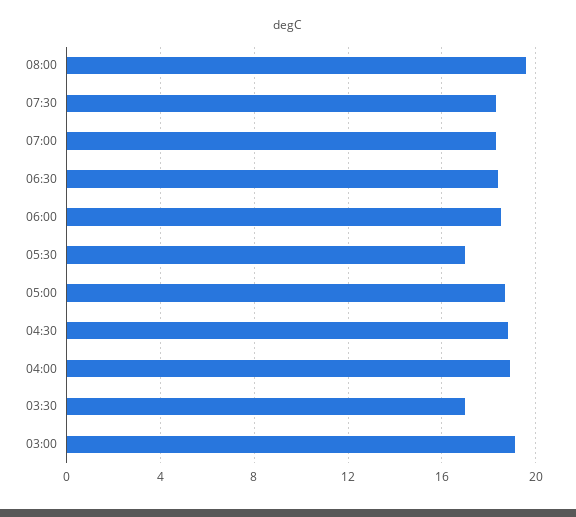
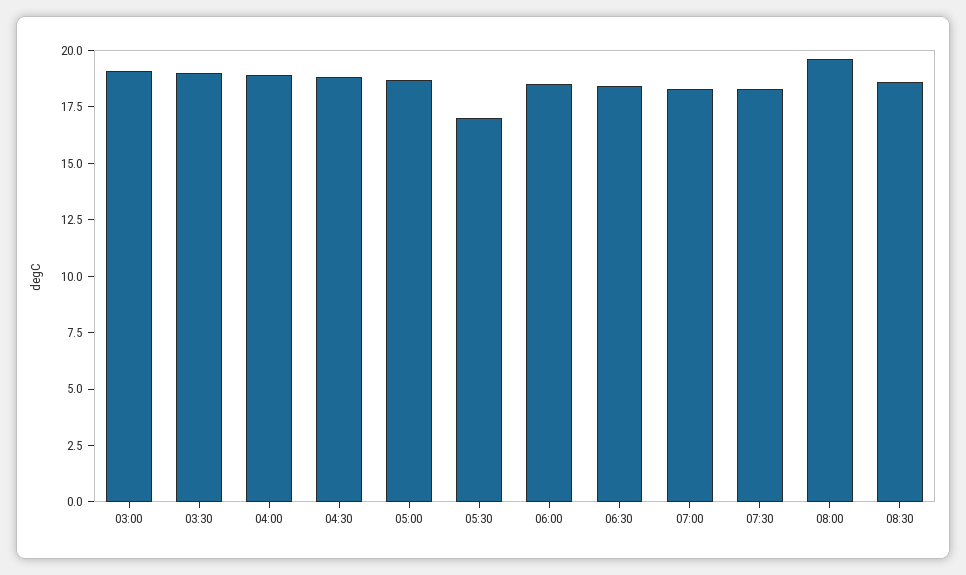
03:30: 17 -> 19
08:30: none -> 18.5

